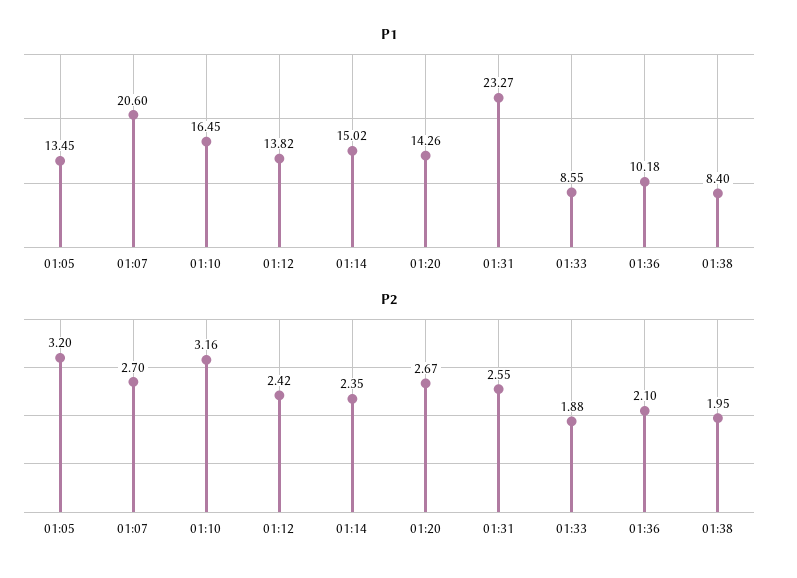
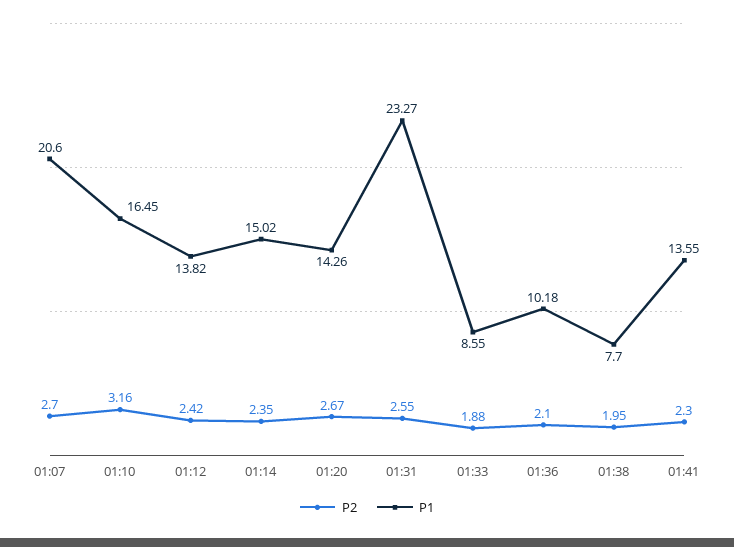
P1, 01:05: 13.45 -> none
P1, 01:38: 8.4 -> 7.7
P2, 01:05: 3.2 -> none
P2, 01:41: none -> 2.3
P1, 01:41: none -> 13.55

